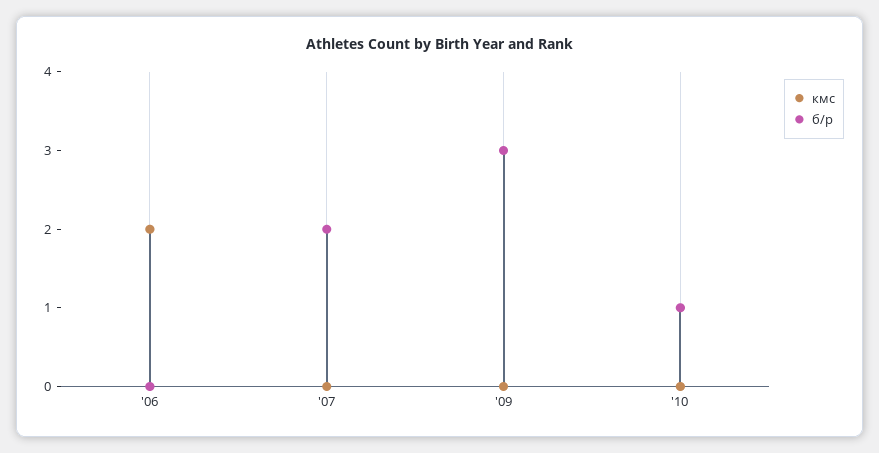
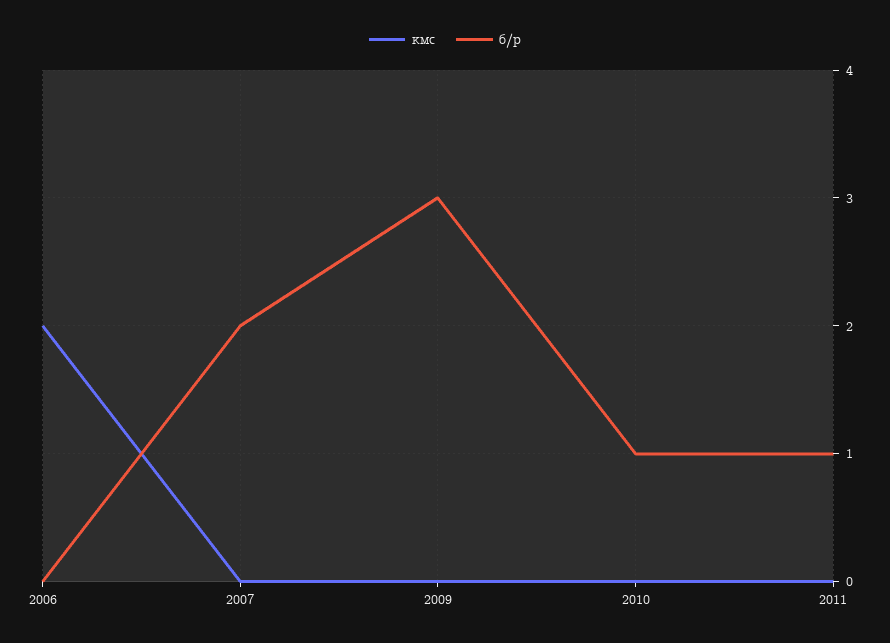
кмс, 2011: none -> 0
б/р, 2011: none -> 1

